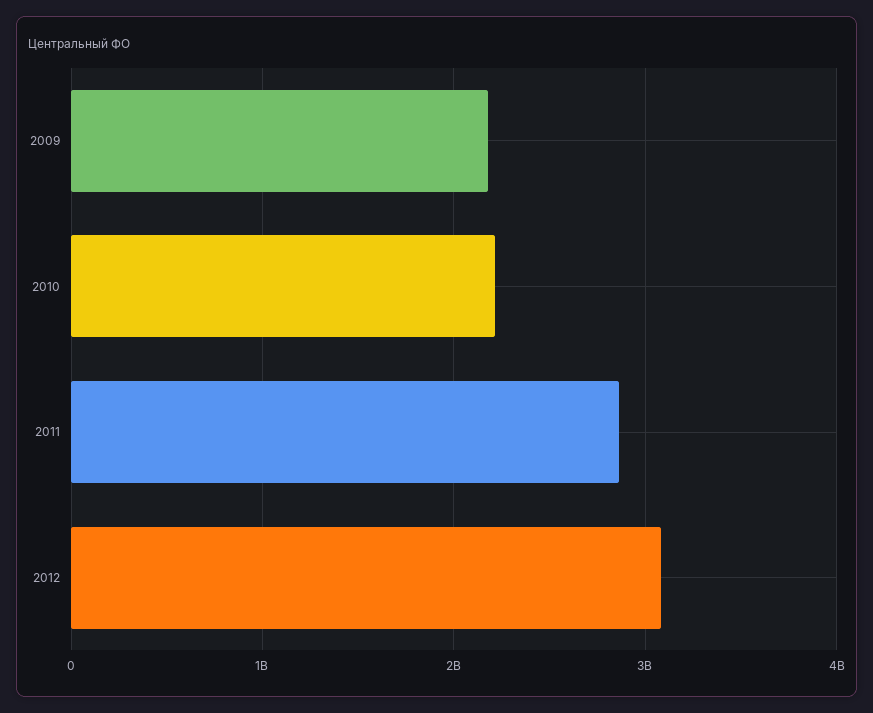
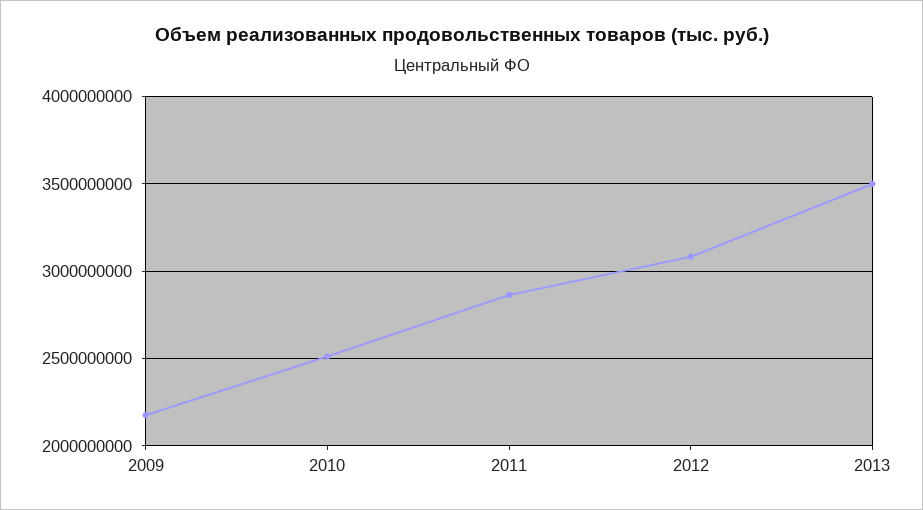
2010: 2200000000 -> 2500000000
2013: none -> 3500000000

